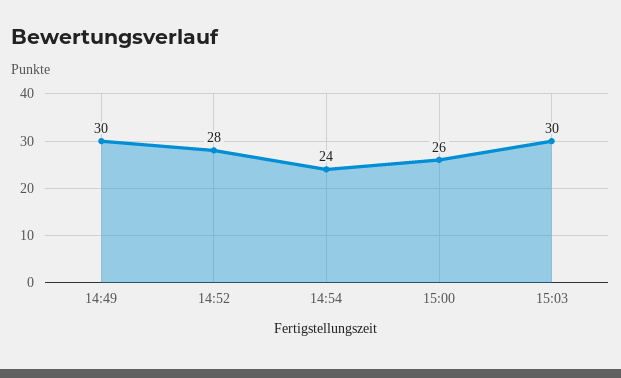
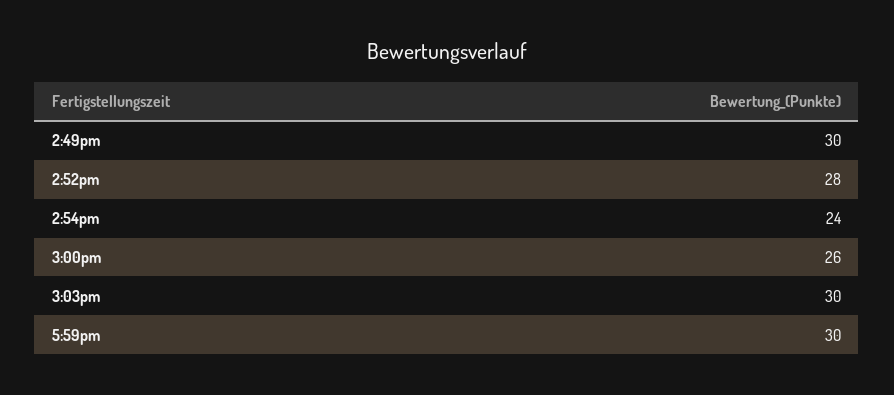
5:59pm: none -> 30

